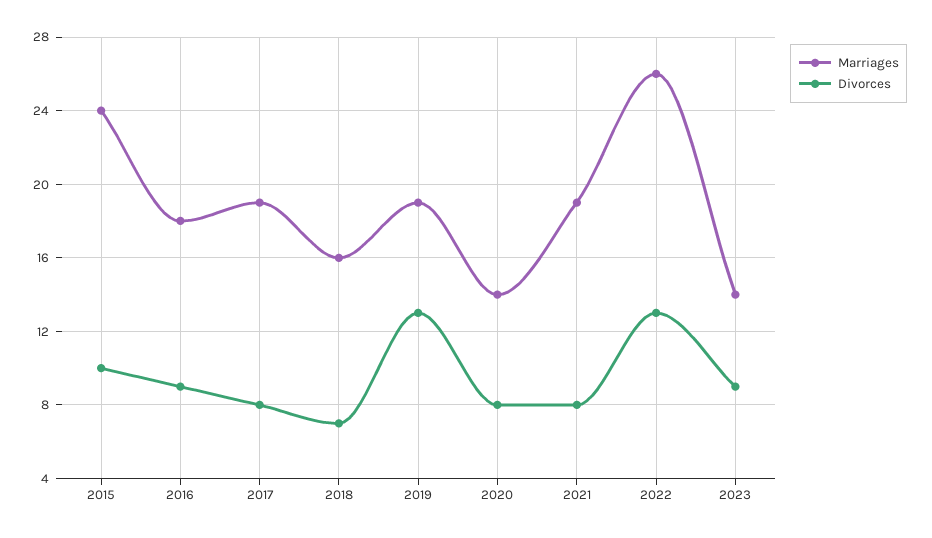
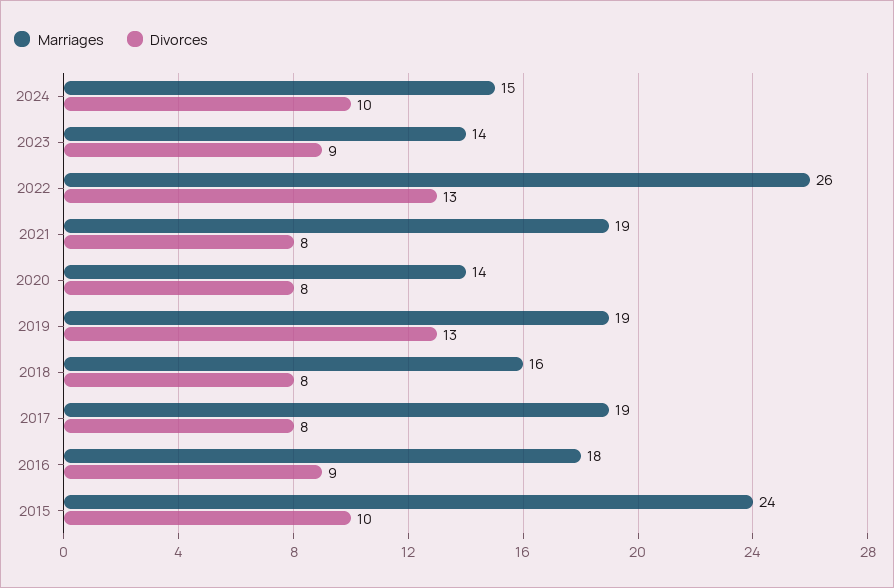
Divorces, 2018: 7 -> 8
Marriages, 2024: none -> 15
Divorces, 2024: none -> 10

